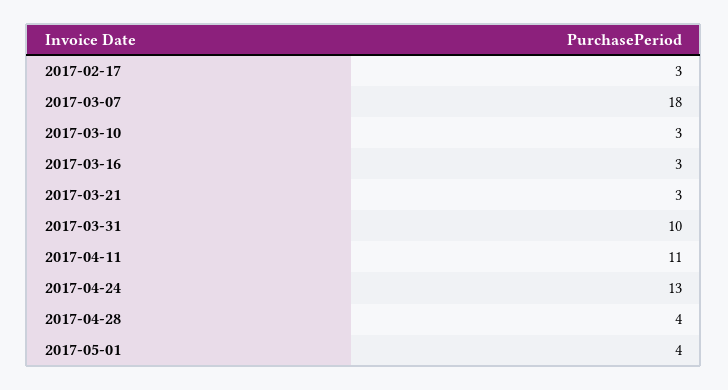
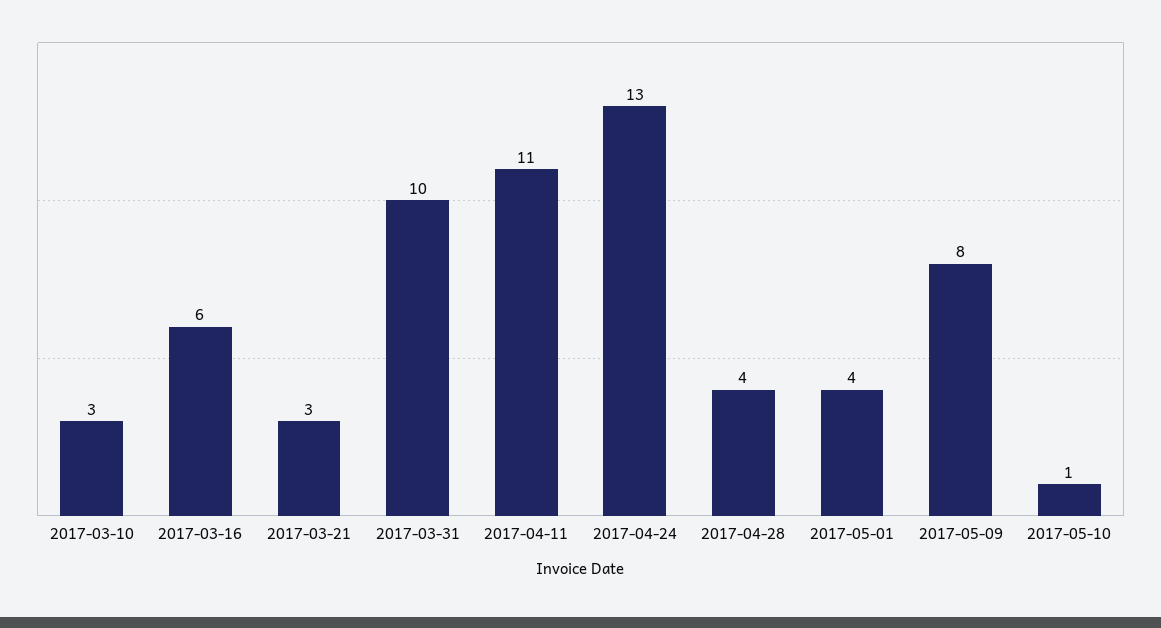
2017-02-17: 3 -> none
2017-03-07: 18 -> none
2017-03-16: 3 -> 6
2017-05-09: none -> 8
2017-05-10: none -> 1

